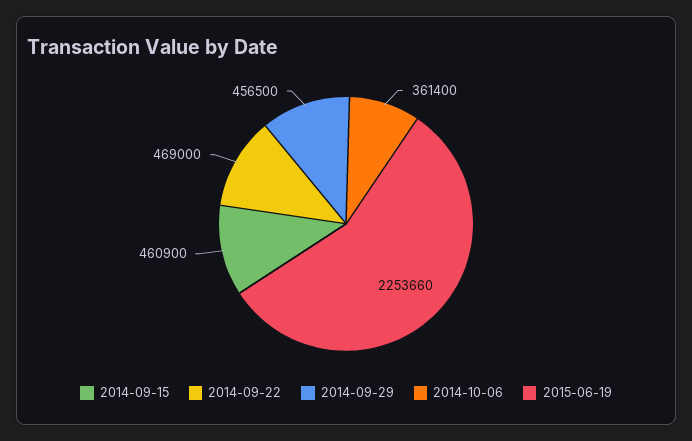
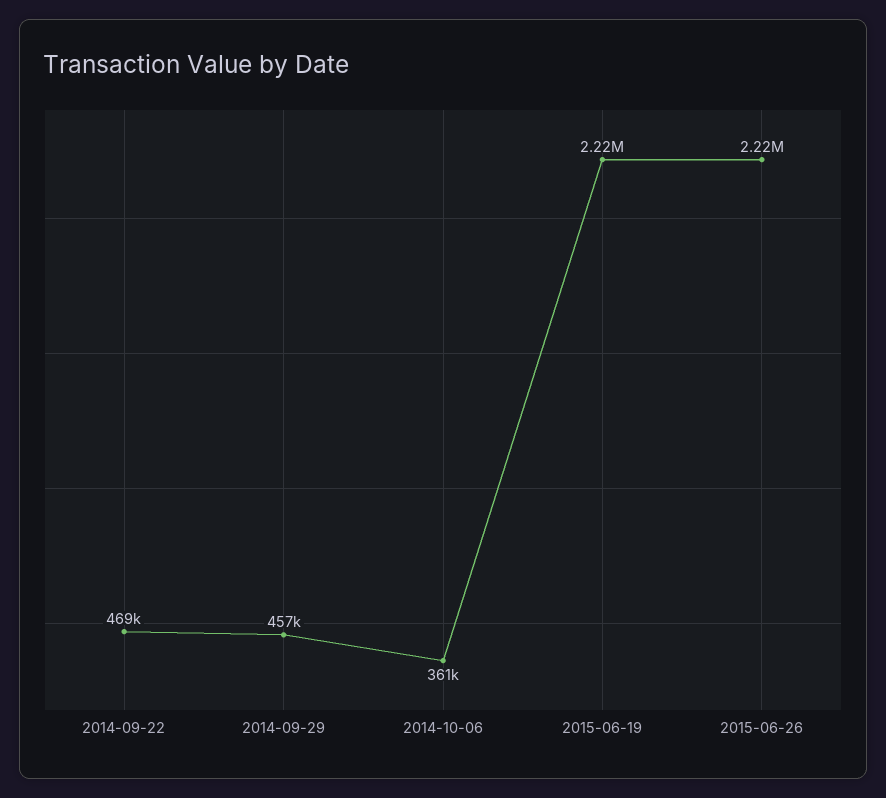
2014-09-15: 460900 -> none
2015-06-19: 2253660 -> 2220000
2015-06-26: none -> 2220000

